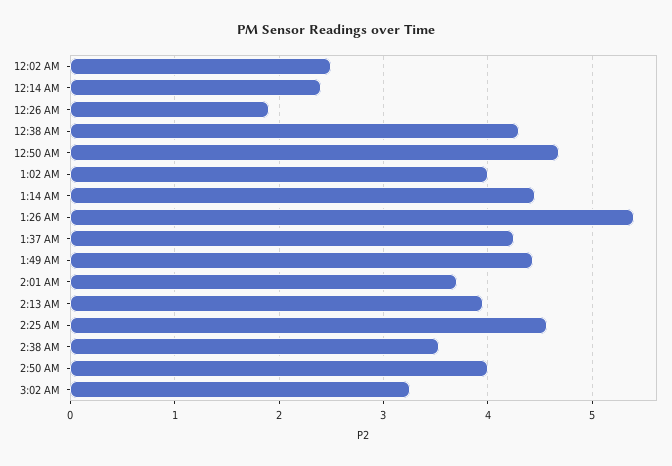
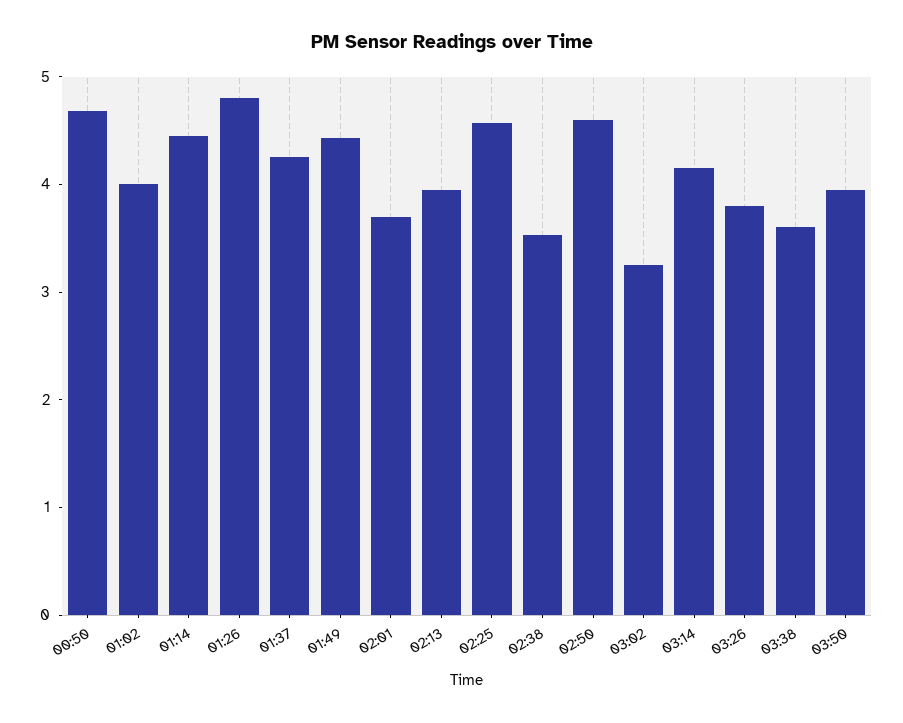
12:02 AM: 2.5 -> none
12:14 AM: 2.4 -> none
12:26 AM: 1.9 -> none
12:38 AM: 4.3 -> none
1:26 AM: 5.4 -> 4.8
2:50 AM: 4 -> 4.6
03:14: none -> 4.2
03:26: none -> 3.8
03:38: none -> 3.6
03:50: none -> 4

